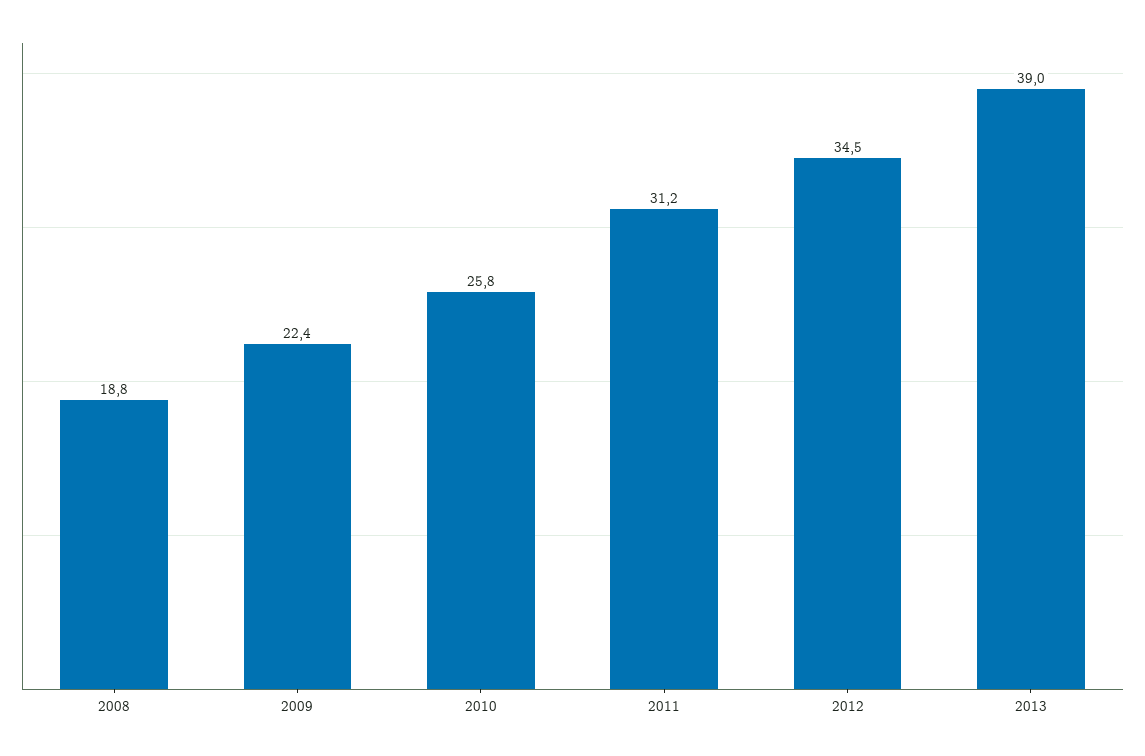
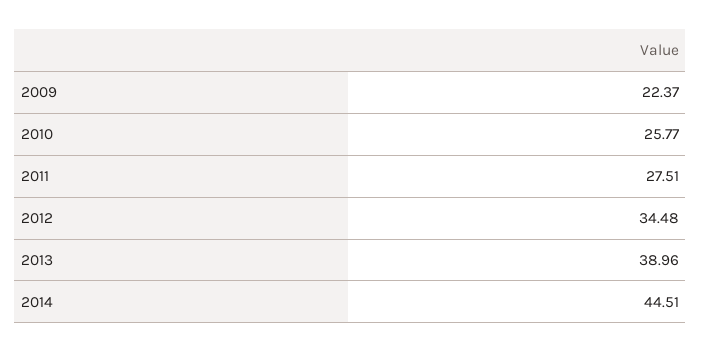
2008: 18.8 -> none
2011: 31.2 -> 27.51
2014: none -> 44.51

